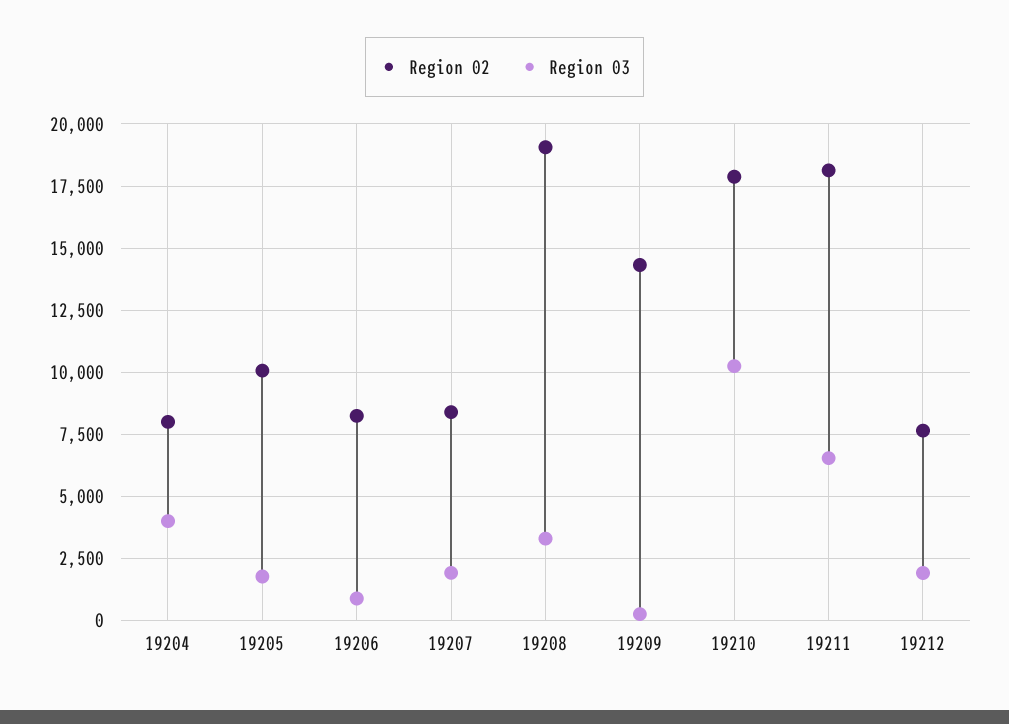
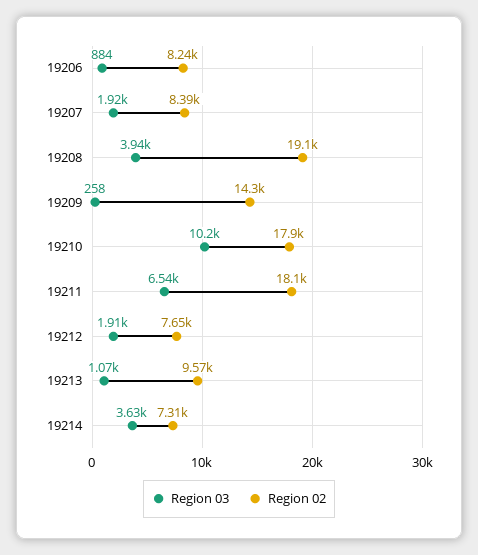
Region 02, 19204: 8000 -> none
Region 03, 19204: 4000 -> none
Region 02, 19205: 10000 -> none
Region 03, 19205: 1750 -> none
Region 03, 19208: 3250 -> 3940
Region 03, 19213: none -> 1070
Region 02, 19213: none -> 9570
Region 03, 19214: none -> 3630
Region 02, 19214: none -> 7310

